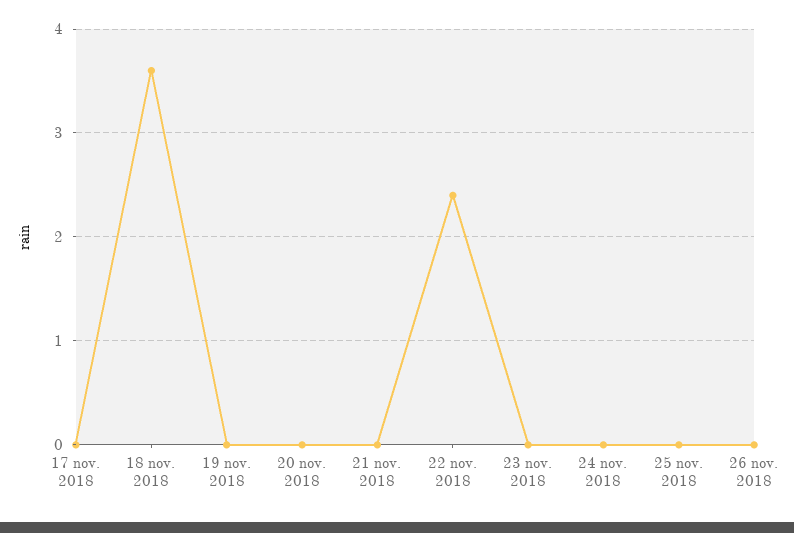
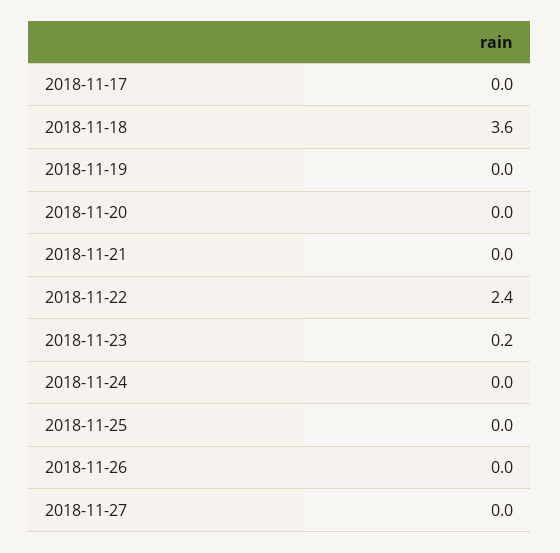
23 nov. 2018: 0 -> 0.2
2018-11-27: none -> 0

